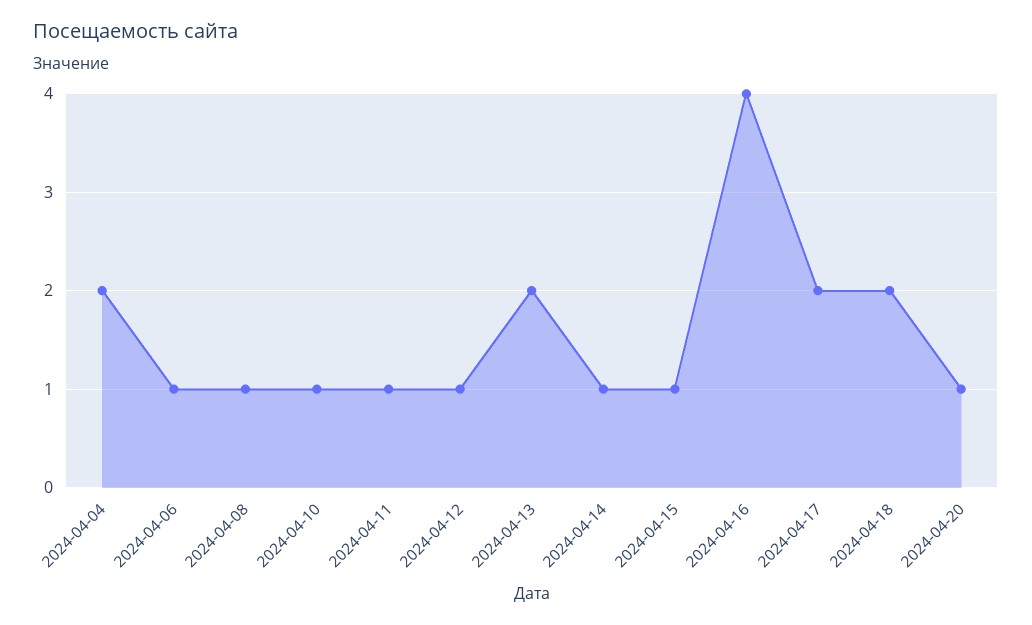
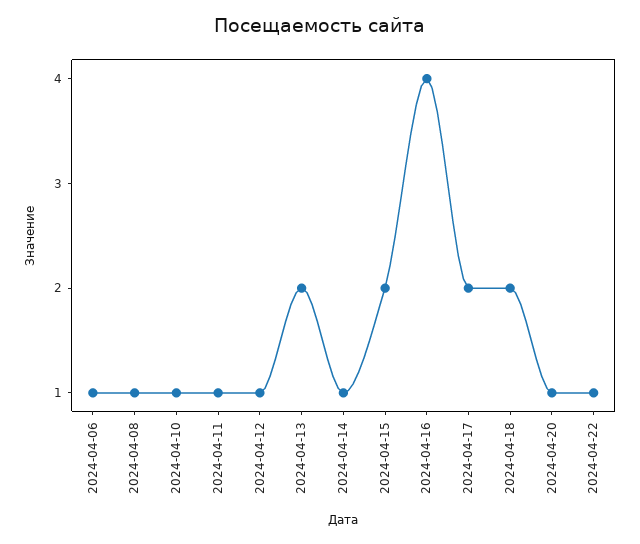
2024-04-04: 2 -> none
2024-04-15: 1 -> 2
2024-04-22: none -> 1

